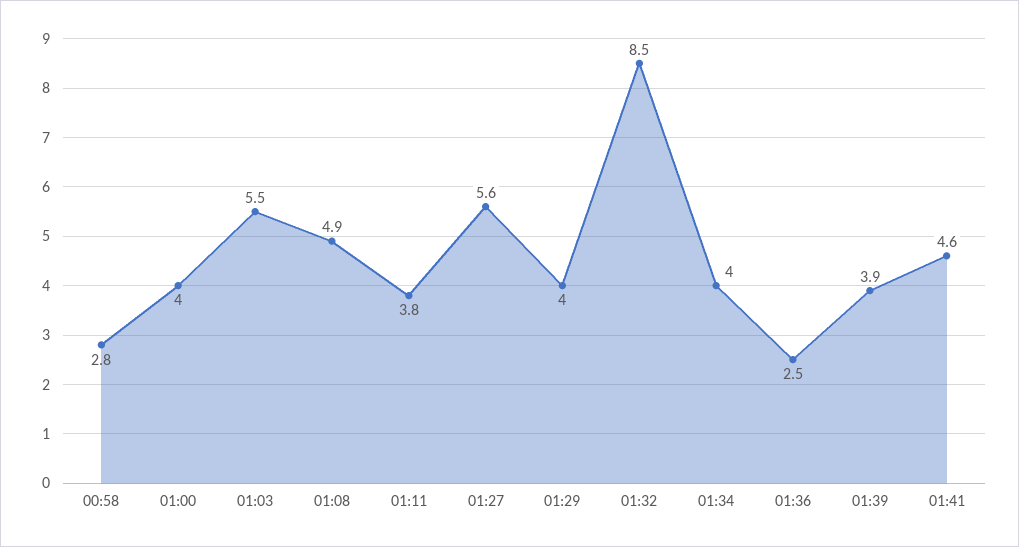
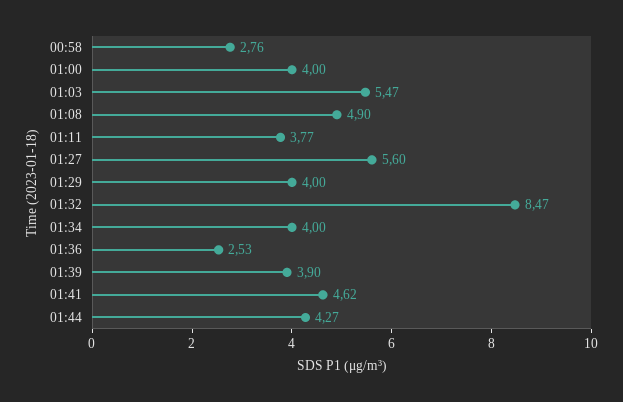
01:44: none -> 4.27

